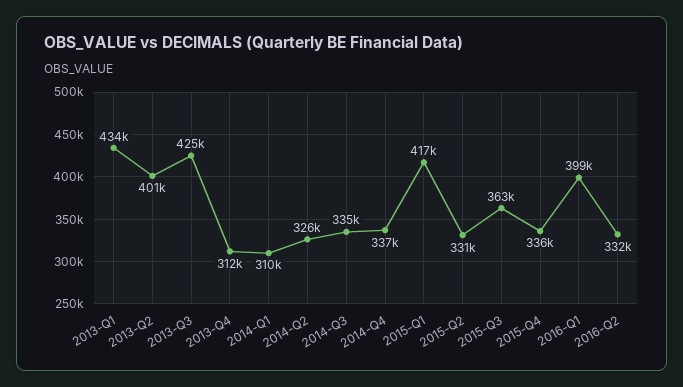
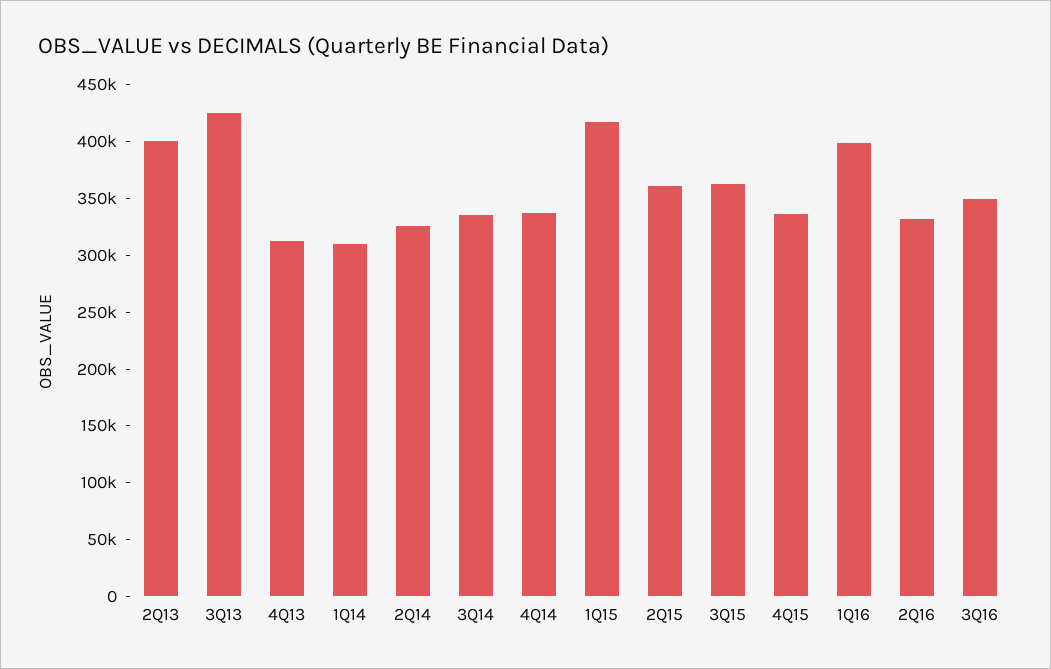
2013-Q1: 434000 -> none
2015-Q2: 331000 -> 360000
3Q16: none -> 350000

